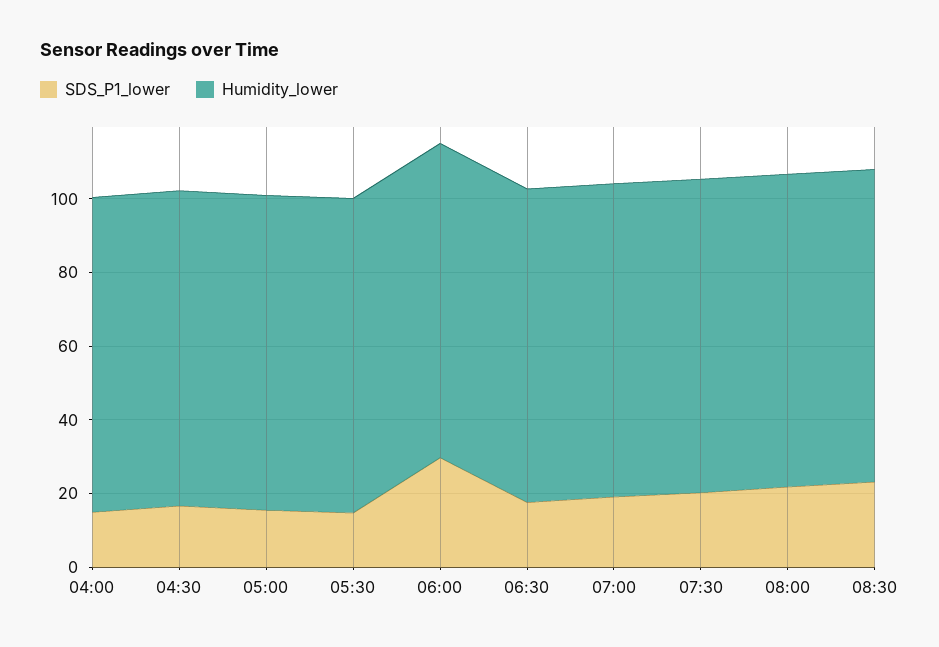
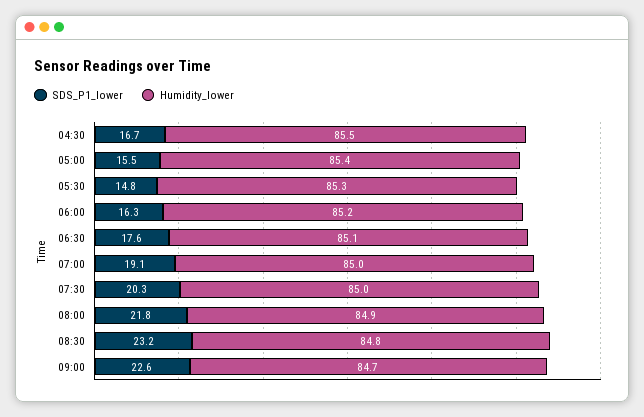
SDS_P1_lower, 04:00: 15 -> none
Humidity_lower, 04:00: 85 -> none
SDS_P1_lower, 06:00: 30 -> 16.3
SDS_P1_lower, 09:00: none -> 22.6
Humidity_lower, 09:00: none -> 84.7

